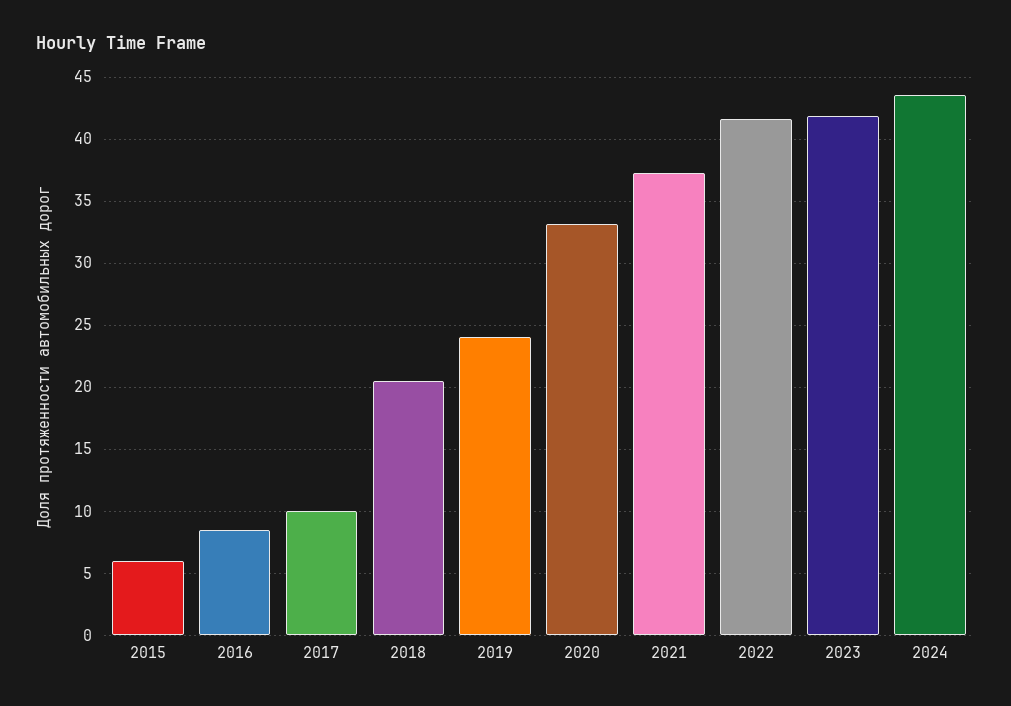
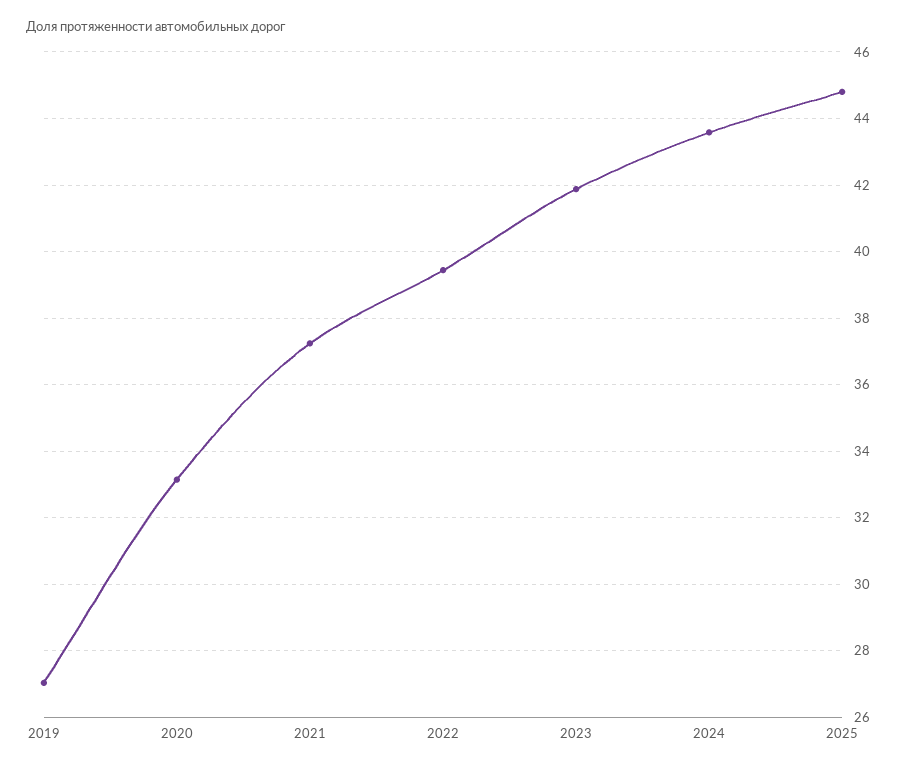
2015: 6 -> none
2016: 8.5 -> none
2017: 10 -> none
2018: 20.5 -> none
2019: 24 -> 27
2022: 41.5 -> 39.4
2025: none -> 44.8

